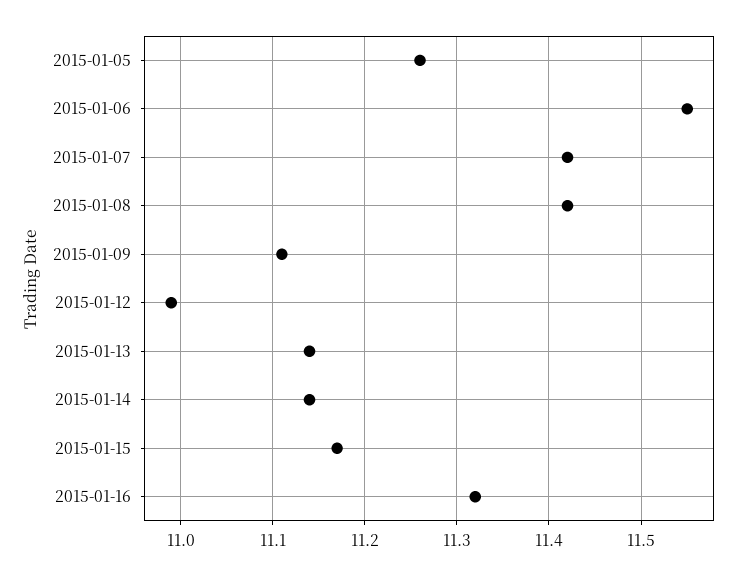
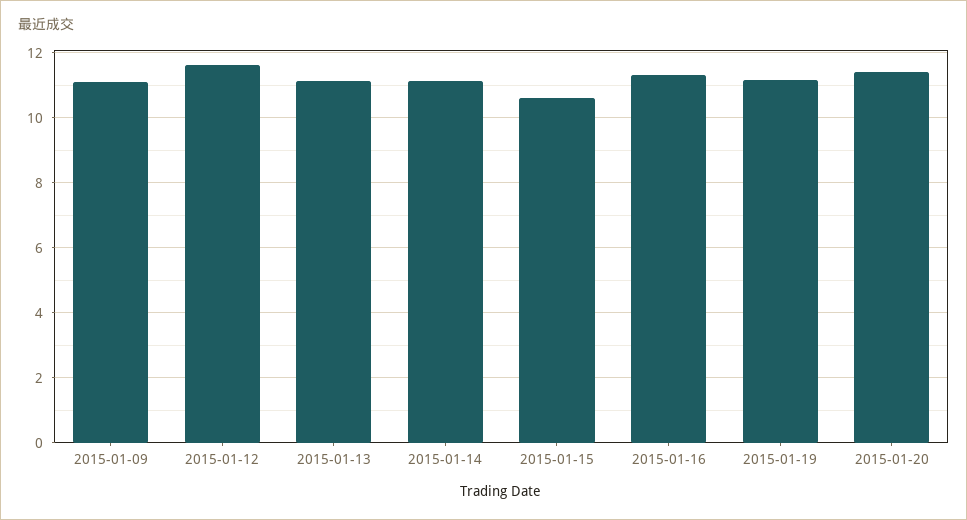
2015-01-05: 11.26 -> none
2015-01-06: 11.55 -> none
2015-01-07: 11.42 -> none
2015-01-08: 11.42 -> none
2015-01-12: 10.99 -> 11.6
2015-01-15: 11.17 -> 10.6
2015-01-19: none -> 11.2
2015-01-20: none -> 11.4

